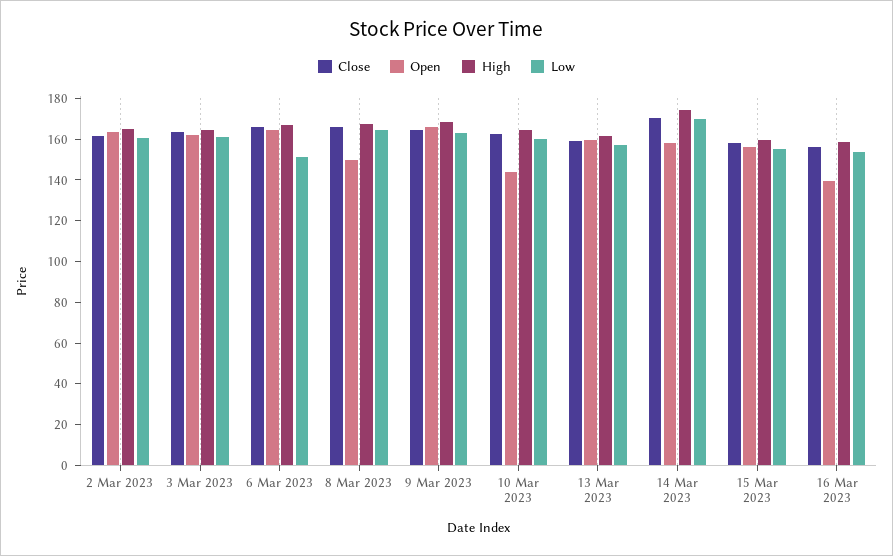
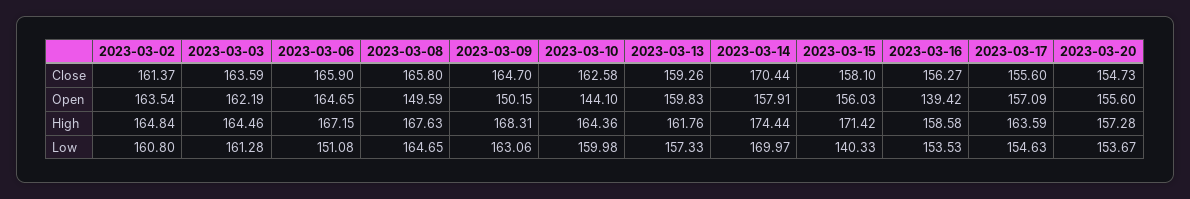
Open, 9 Mar 2023: 165 -> 150.15
High, 15 Mar 2023: 160 -> 171.42
Low, 15 Mar 2023: 155 -> 140.33
Close, 2023-03-17: none -> 155.6
Close, 2023-03-20: none -> 154.73
Open, 2023-03-17: none -> 157.09
Open, 2023-03-20: none -> 155.6
High, 2023-03-17: none -> 163.59
High, 2023-03-20: none -> 157.28
Low, 2023-03-17: none -> 154.63
Low, 2023-03-20: none -> 153.67

